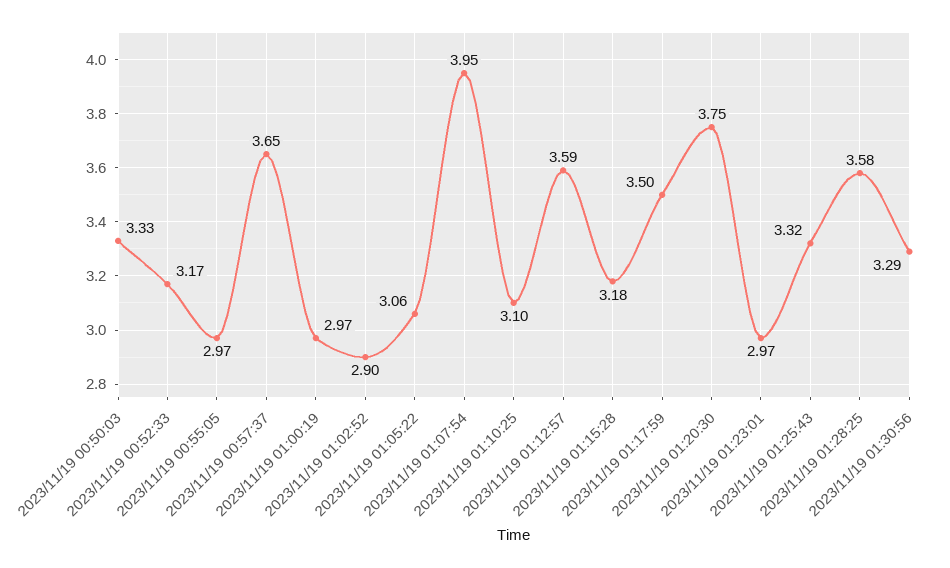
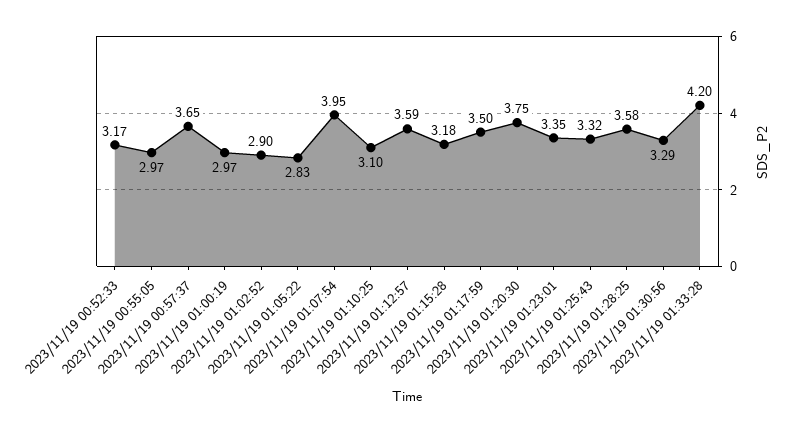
2023/11/19 00:50:03: 3.33 -> none
2023/11/19 01:05:22: 3.06 -> 2.83
2023/11/19 01:23:01: 2.97 -> 3.35
2023/11/19 01:33:28: none -> 4.2

